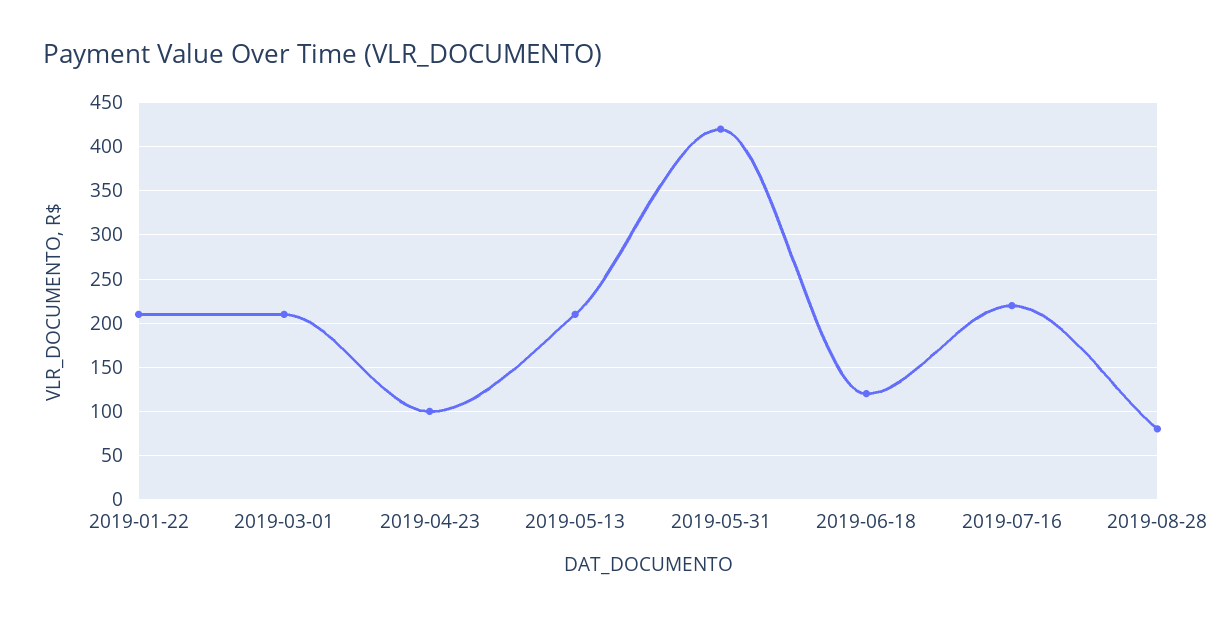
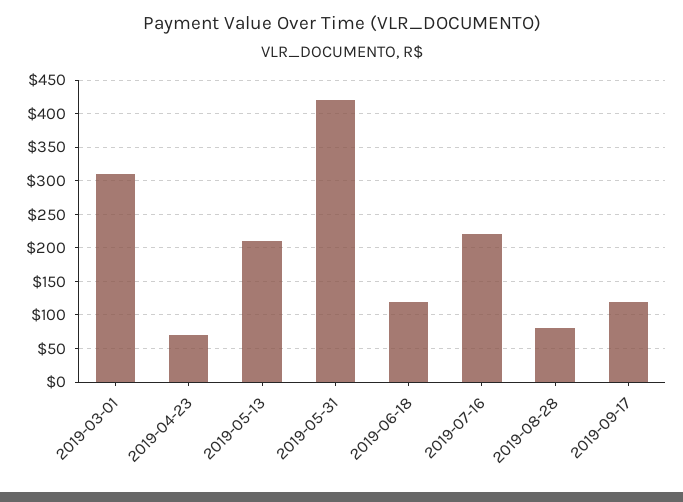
2019-01-22: 210 -> none
2019-03-01: 210 -> 310
2019-04-23: 100 -> 70
2019-09-17: none -> 120

